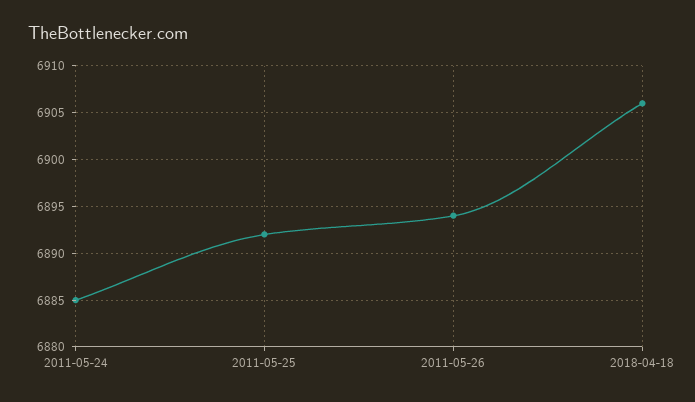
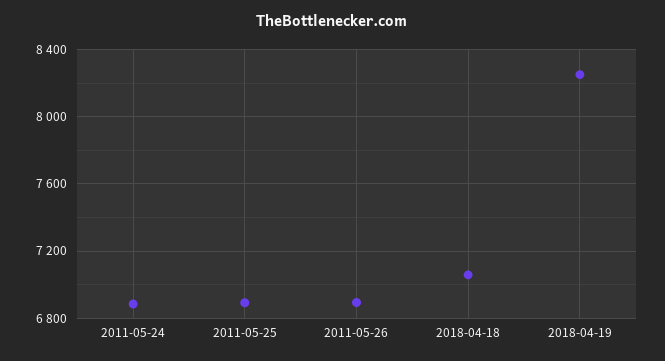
2018-04-18: 6906 -> 7050
2018-04-19: none -> 8250

